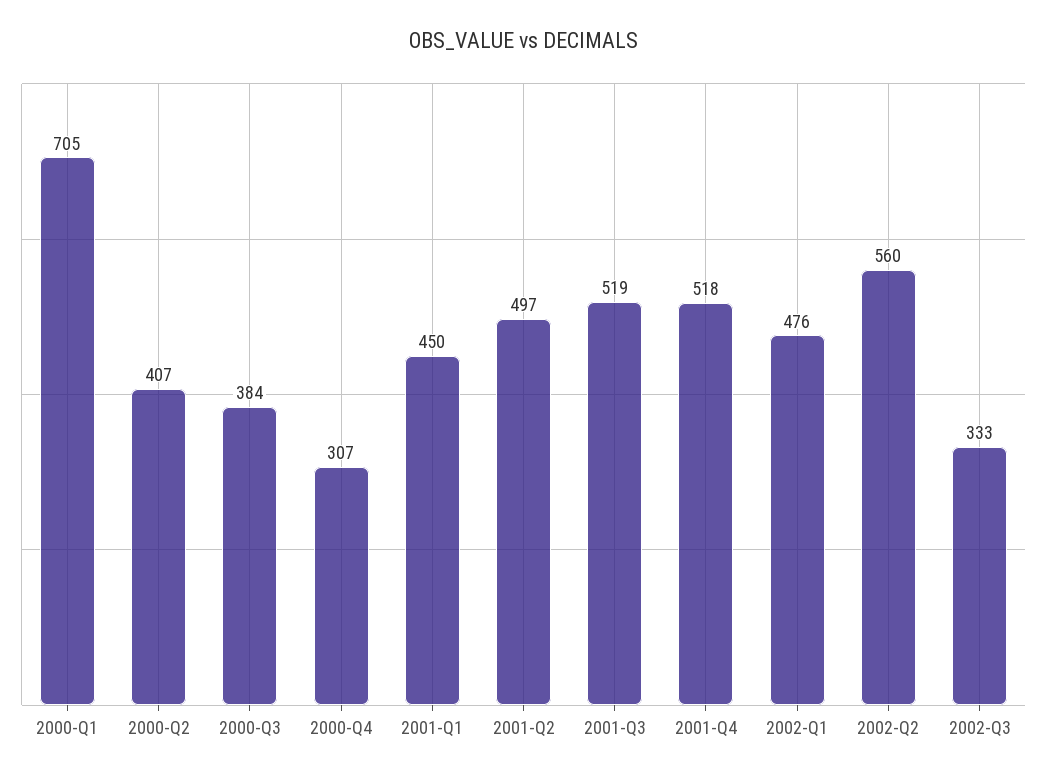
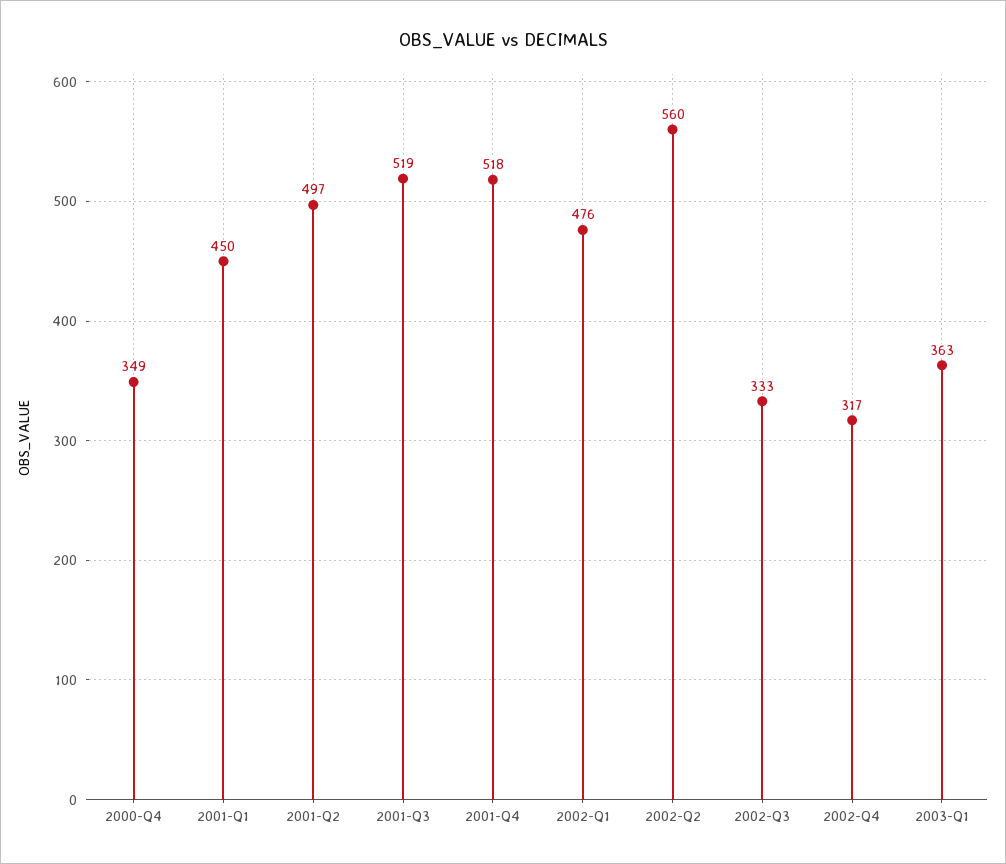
2000-Q1: 705 -> none
2000-Q2: 407 -> none
2000-Q3: 384 -> none
2000-Q4: 307 -> 349
2002-Q4: none -> 317
2003-Q1: none -> 363

